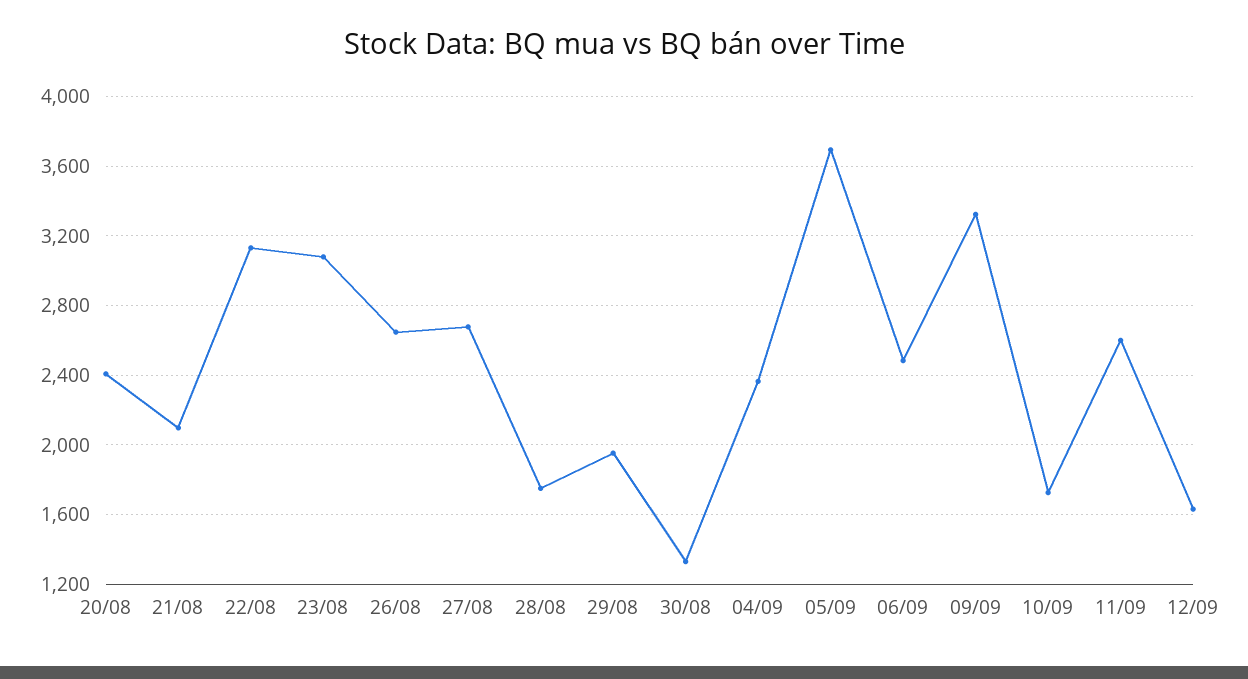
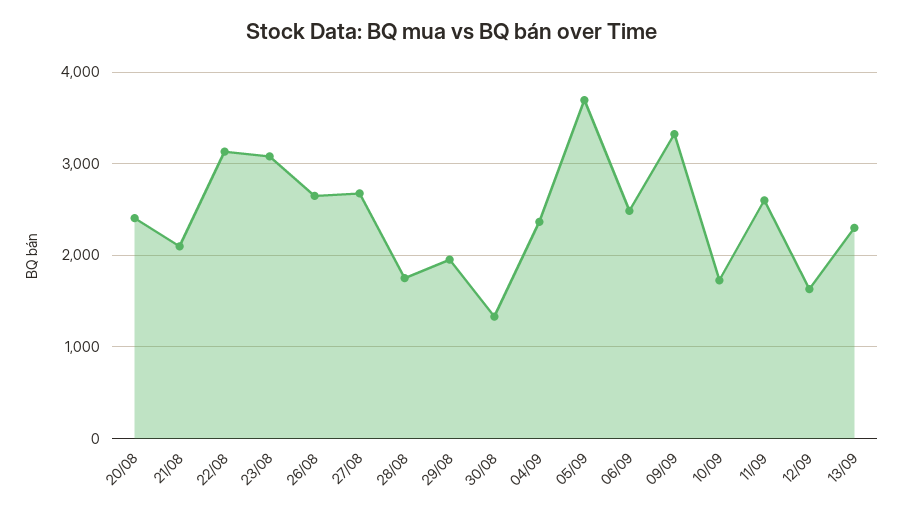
13/09: none -> 2300

